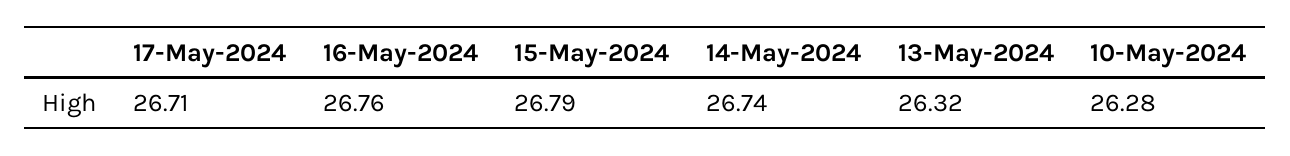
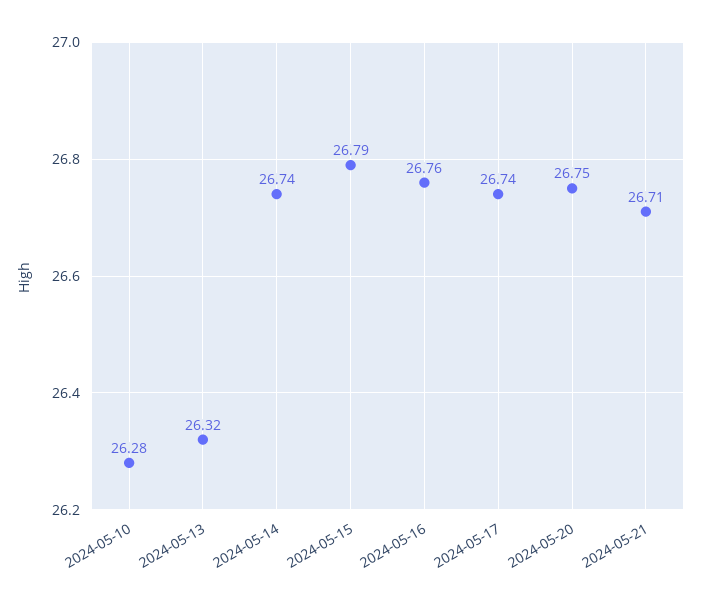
17-May-2024: 26.71 -> 26.74
2024-05-20: none -> 26.75
2024-05-21: none -> 26.71

